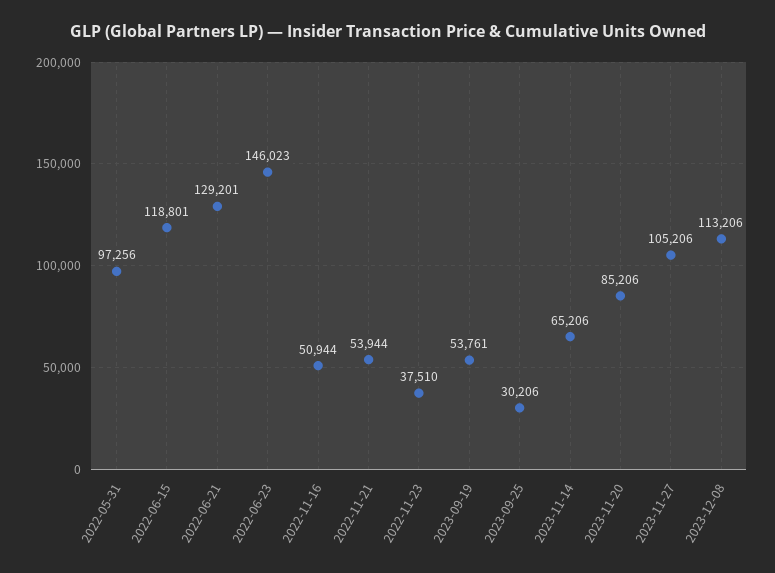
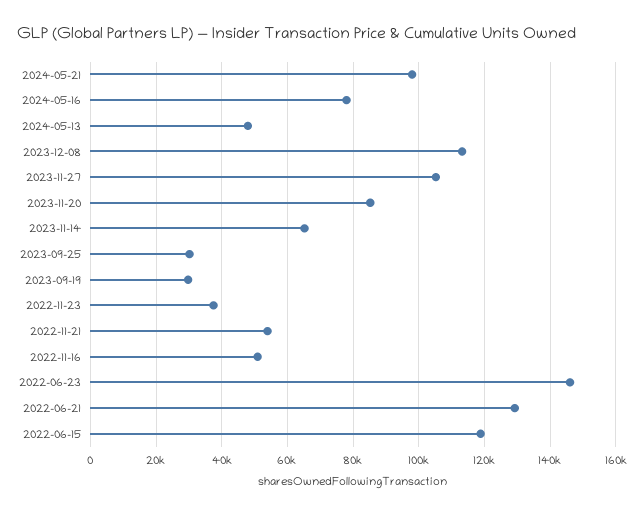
2022-05-31: 97256 -> none
2023-09-19: 53761 -> 30000
2024-05-21: none -> 98000
2024-05-16: none -> 78000
2024-05-13: none -> 48000

